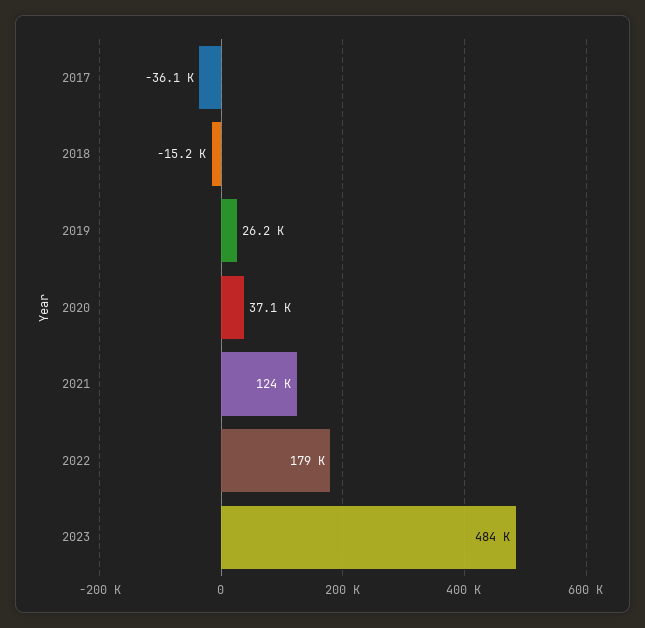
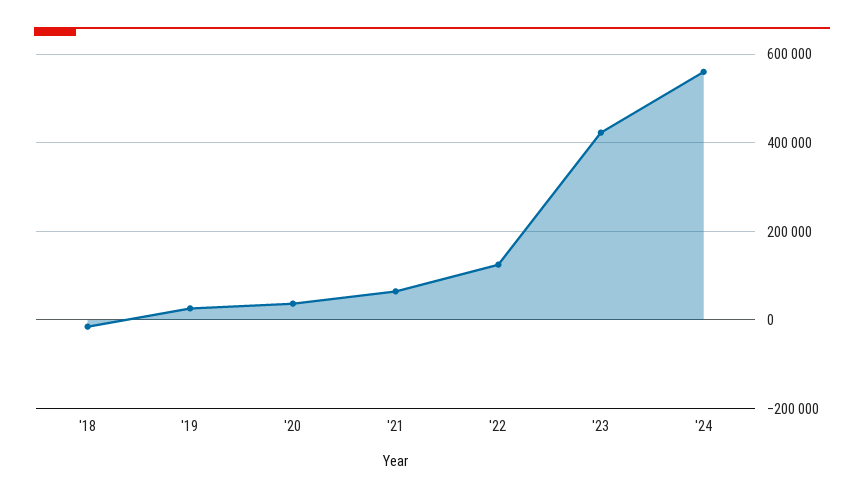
2017: -36100 -> none
2021: 124000 -> 60000
2022: 179000 -> 120000
2023: 484000 -> 420000
'24: none -> 560000

